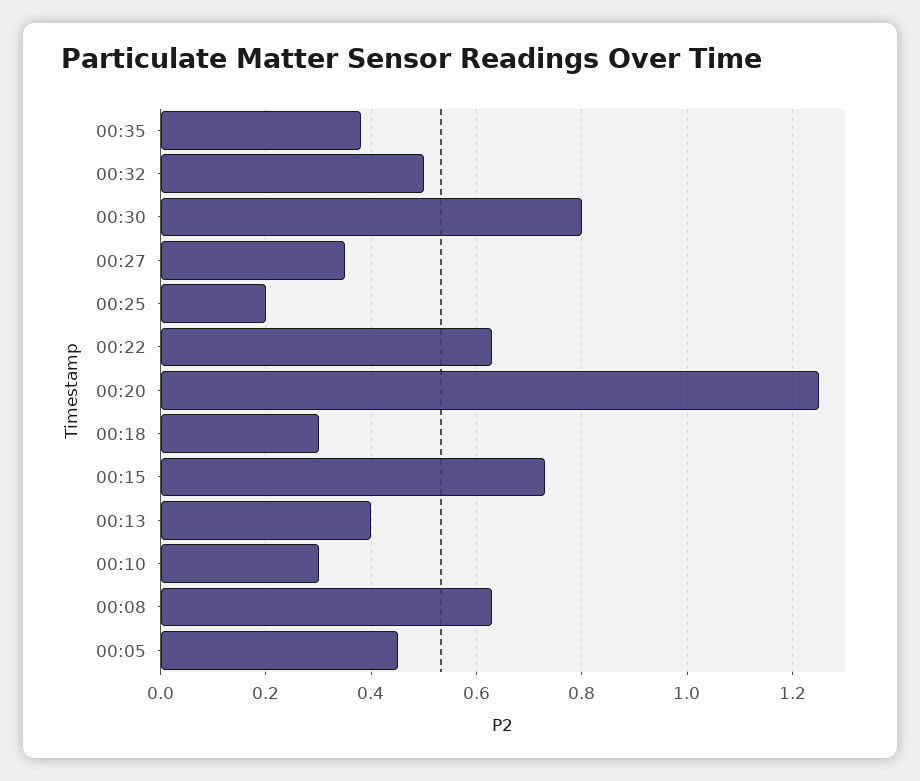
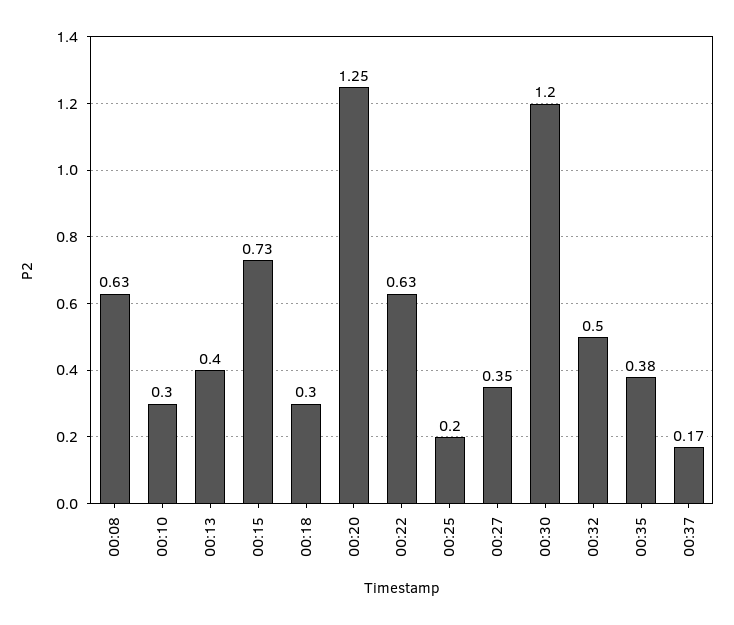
00:30: 0.8 -> 1.2
00:05: 0.45 -> none
00:37: none -> 0.17

